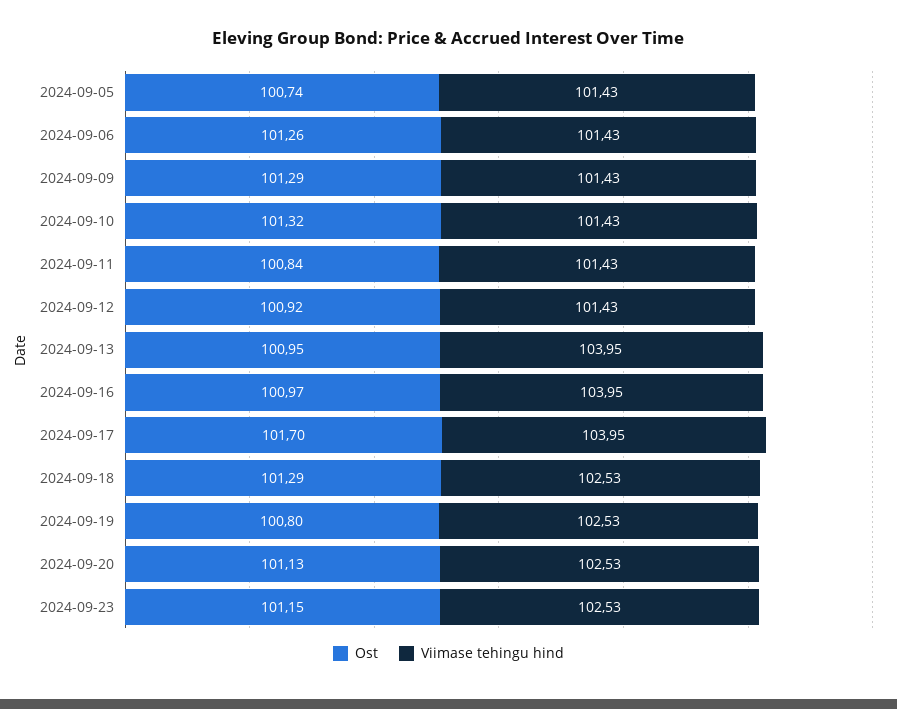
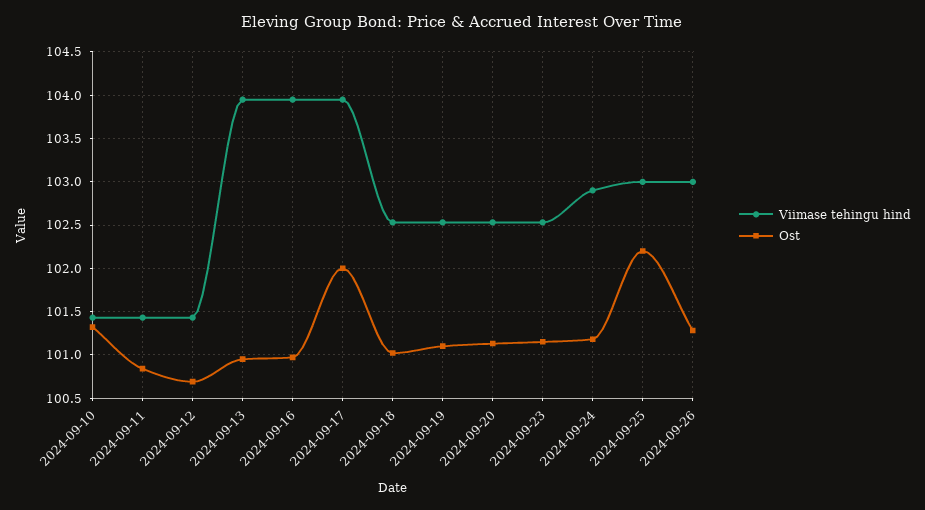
Ost, 2024-09-05: 100.74 -> none
Viimase tehingu hind, 2024-09-05: 101.43 -> none
Ost, 2024-09-06: 101.26 -> none
Viimase tehingu hind, 2024-09-06: 101.43 -> none
Ost, 2024-09-09: 101.29 -> none
Viimase tehingu hind, 2024-09-09: 101.43 -> none
Ost, 2024-09-12: 100.92 -> 100.7
Ost, 2024-09-17: 101.7 -> 102
Ost, 2024-09-18: 101.29 -> 101
Ost, 2024-09-19: 100.8 -> 101.1
Viimase tehingu hind, 2024-09-24: none -> 102.9
Ost, 2024-09-24: none -> 101.2
Viimase tehingu hind, 2024-09-25: none -> 103
Ost, 2024-09-25: none -> 102.2
Viimase tehingu hind, 2024-09-26: none -> 103
Ost, 2024-09-26: none -> 101.3

